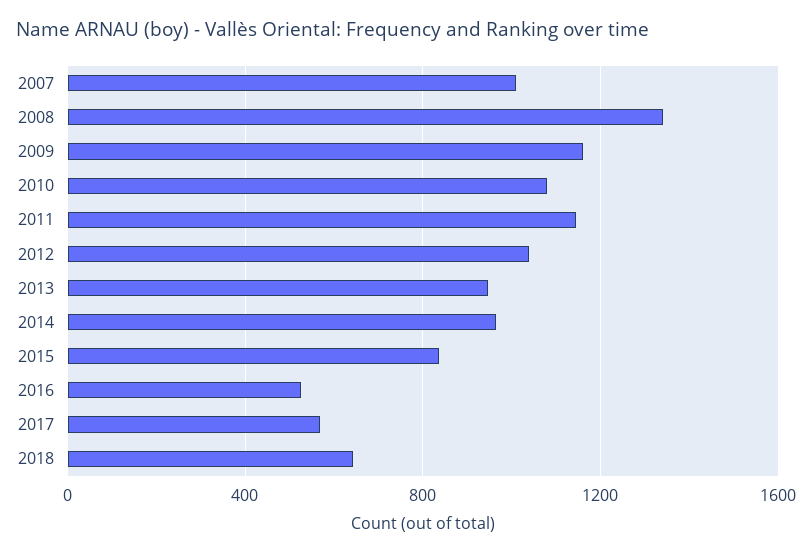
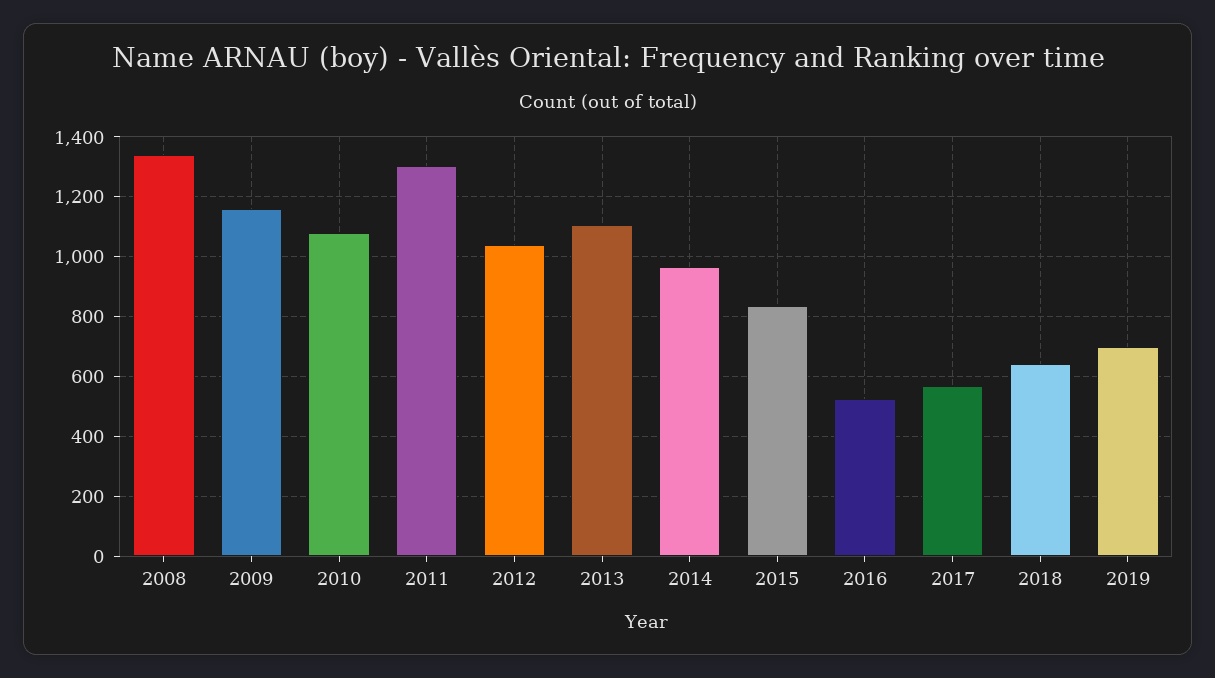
2007: 1000 -> none
2011: 1150 -> 1300
2013: 950 -> 1100
2019: none -> 700

